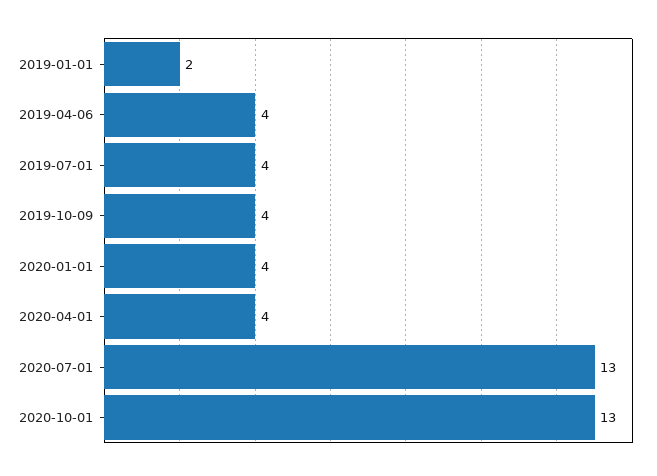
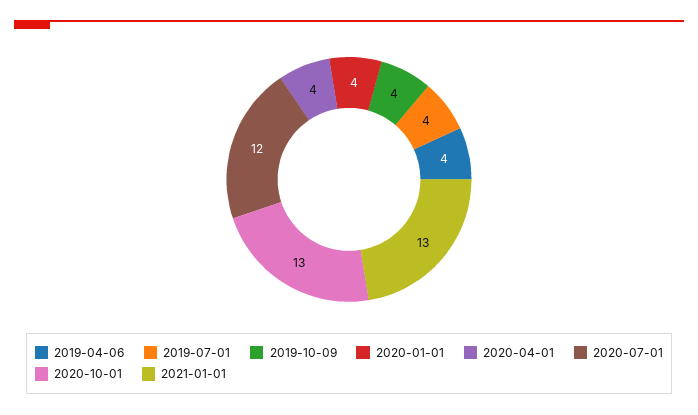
2019-01-01: 2 -> none
2020-07-01: 13 -> 12
2021-01-01: none -> 13

